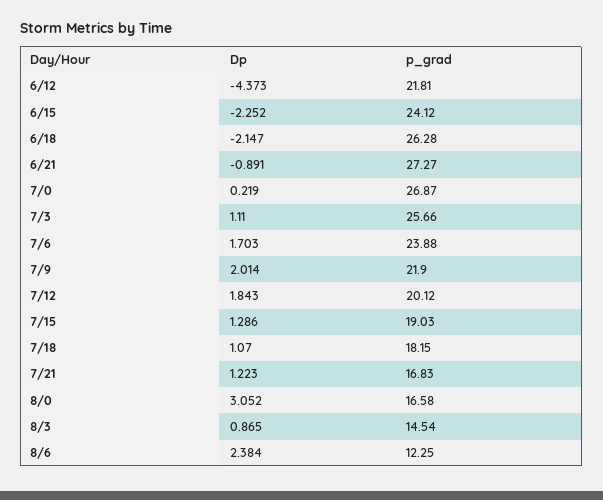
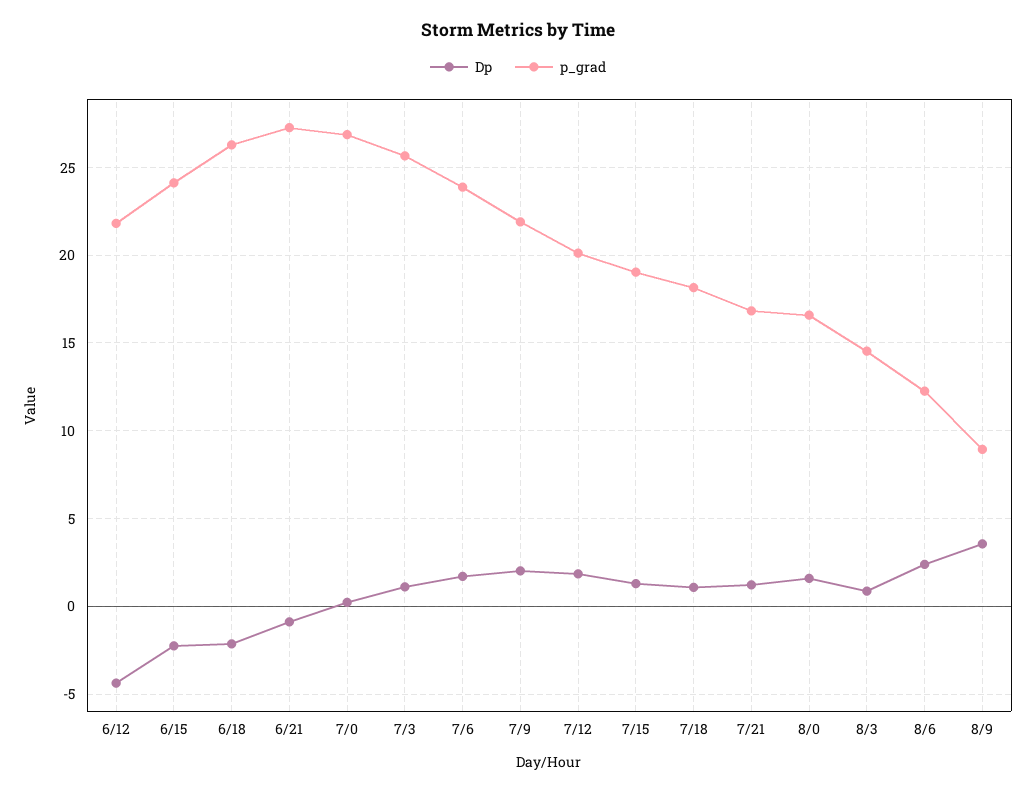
Dp, 8/0: 3.052 -> 1.5
Dp, 8/9: none -> 3.5
p_grad, 8/9: none -> 9

